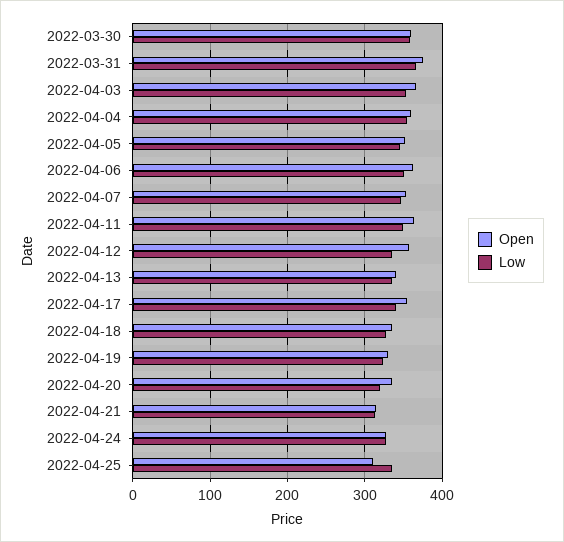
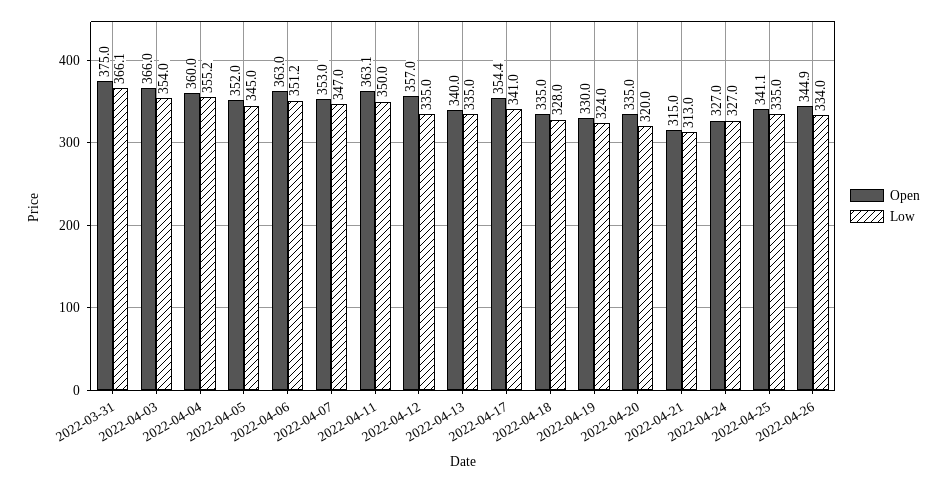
Open, 2022-03-30: 360 -> none
Low, 2022-03-30: 360 -> none
Open, 2022-04-25: 310 -> 341.1
Open, 2022-04-26: none -> 344.9
Low, 2022-04-26: none -> 334

